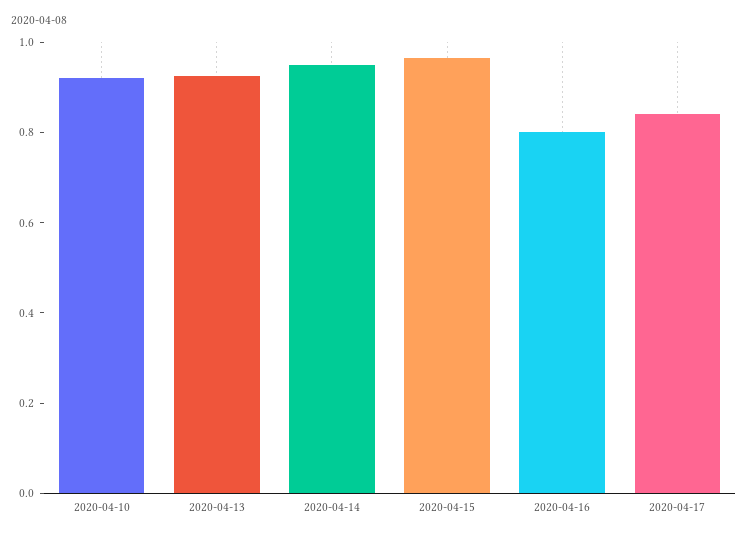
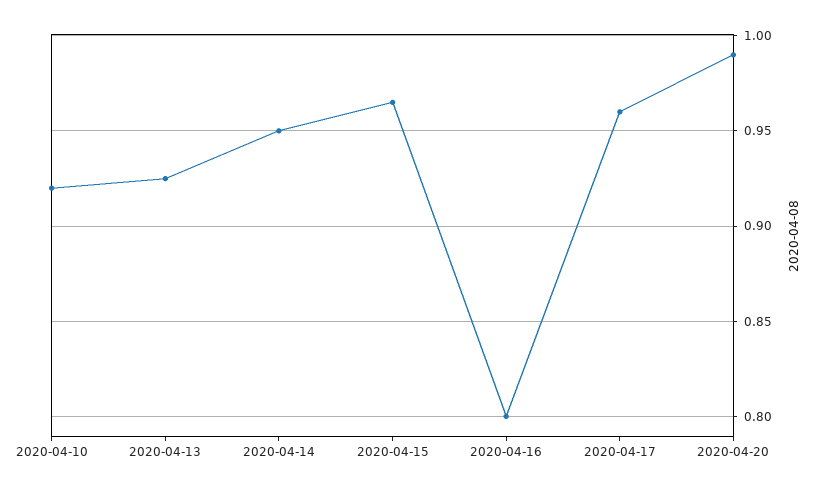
2020-04-17: 0.85 -> 0.96
2020-04-20: none -> 0.99

